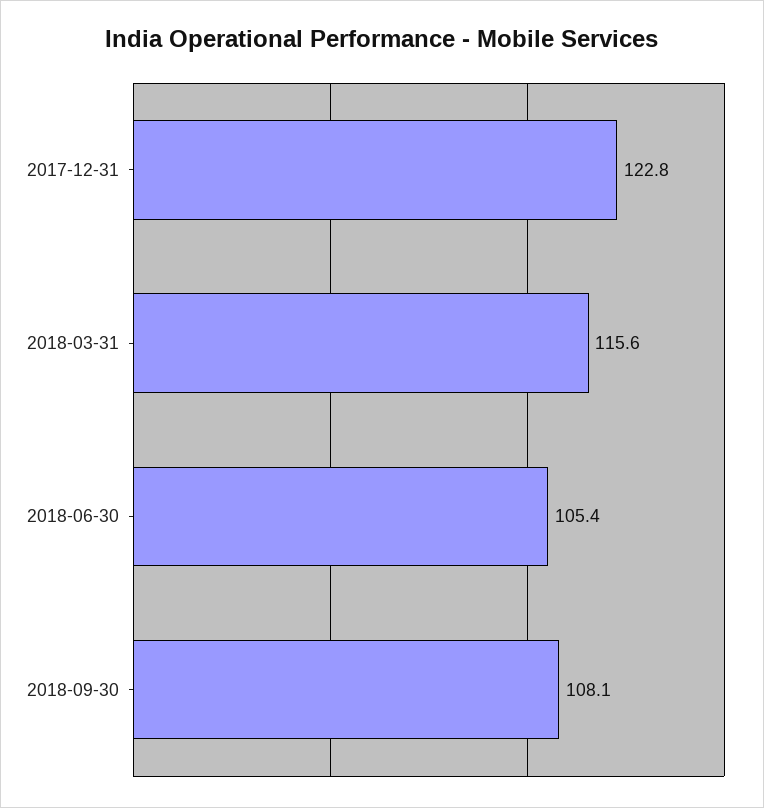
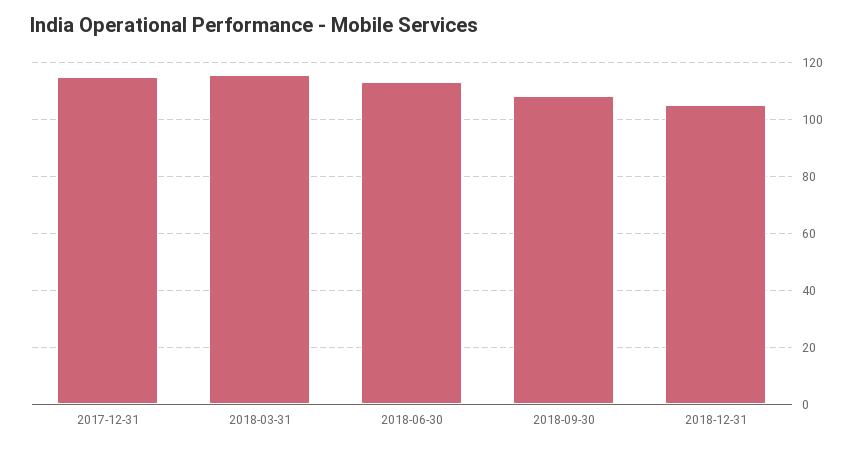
2017-12-31: 122.8 -> 115
2018-06-30: 105.4 -> 112.5
2018-12-31: none -> 105

